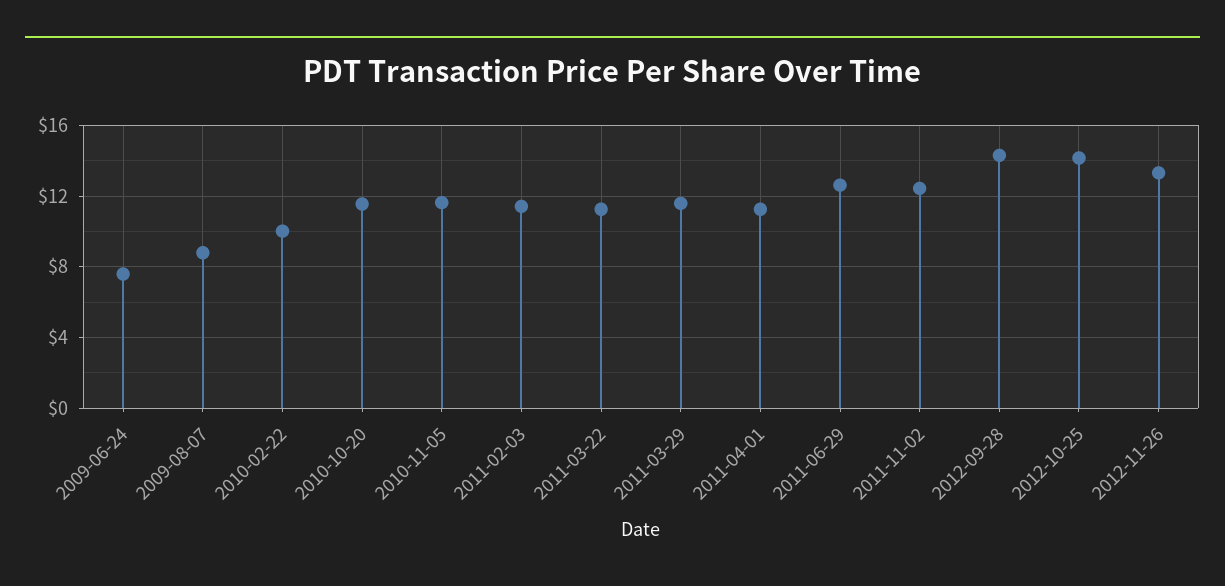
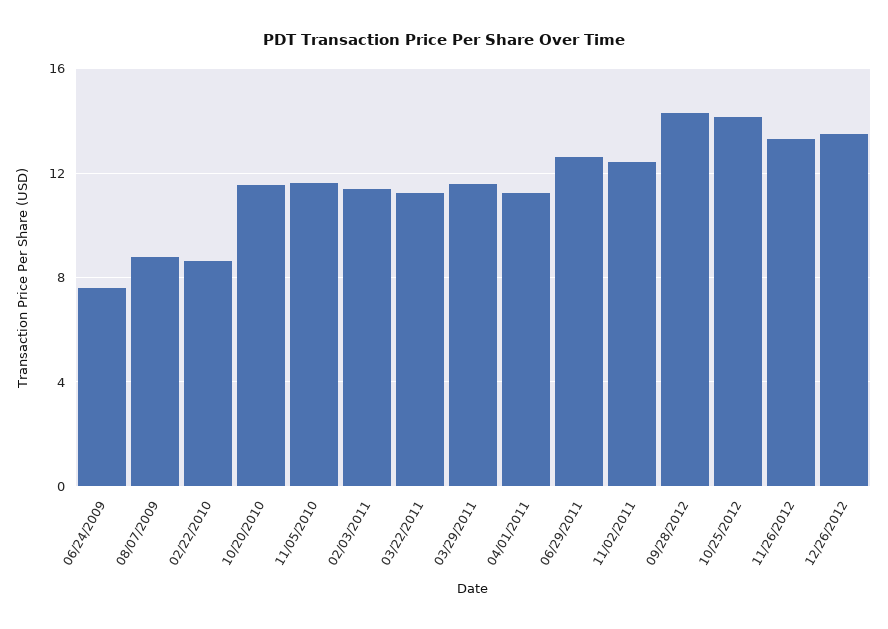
2010-02-22: 10 -> 8.5
12/26/2012: none -> 13.5

